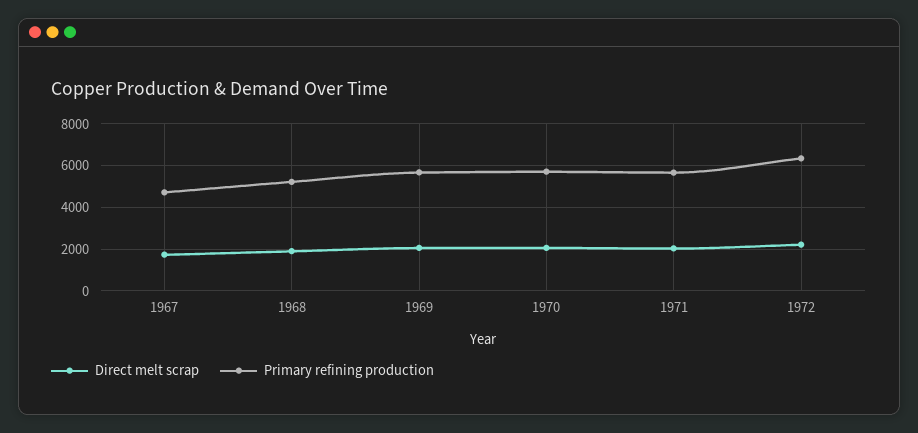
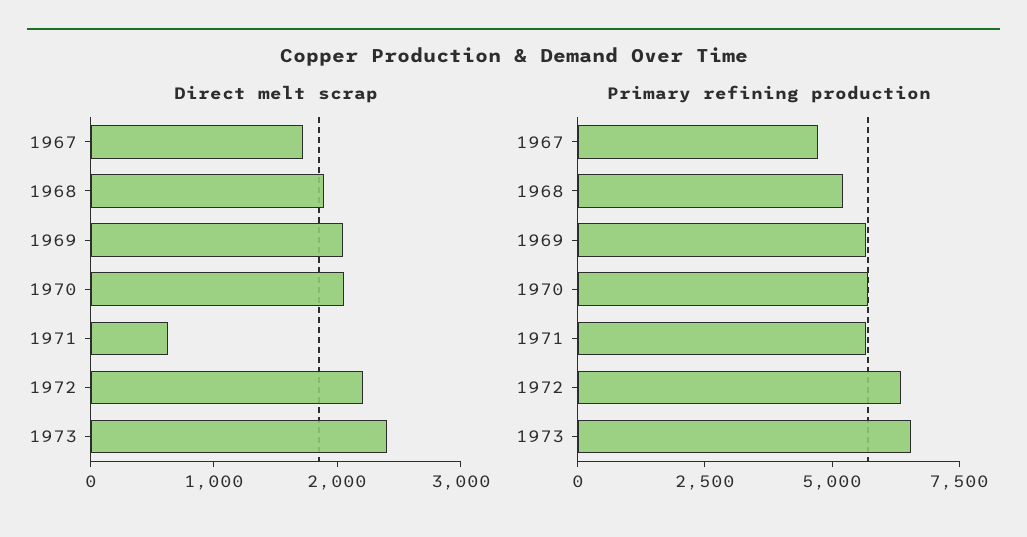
Direct melt scrap, 1971: 2000 -> 600
Direct melt scrap, 1973: none -> 2400
Primary refining production, 1973: none -> 6500

